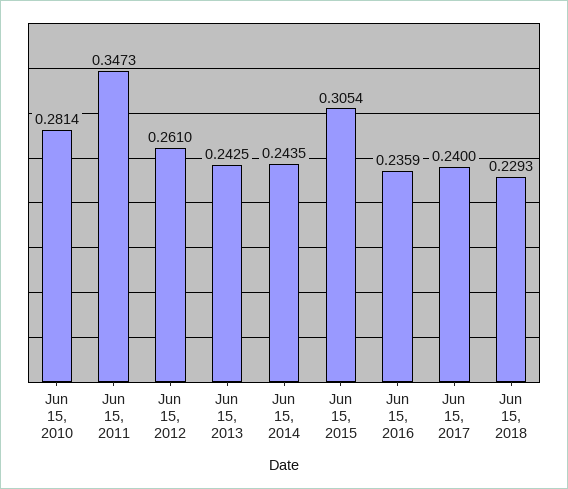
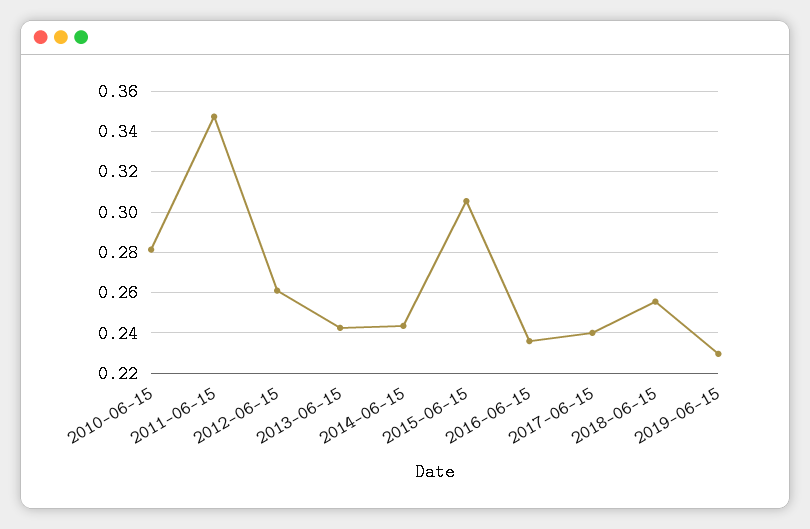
Jun 15, 2018: 0.2293 -> 0.255
2019-06-15: none -> 0.23

